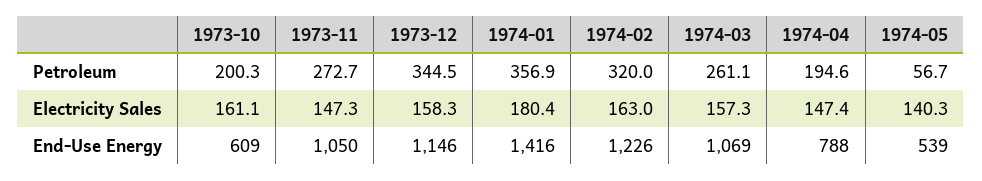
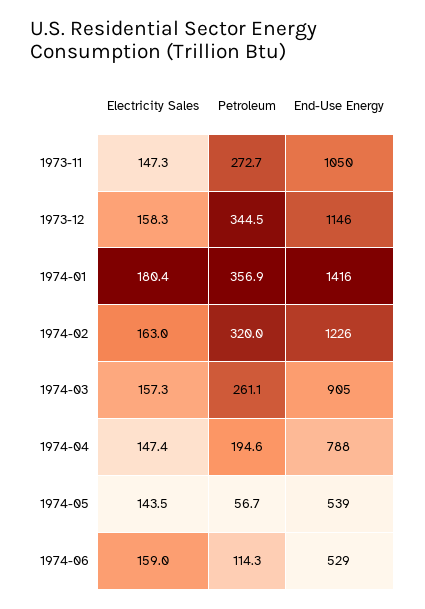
1973-10, Petroleum: 200.3 -> none
1973-10, Electricity Sales: 161.1 -> none
1974-05, Electricity Sales: 140.3 -> 143.5
1973-10, End-Use Energy: 609 -> none
1974-03, End-Use Energy: 1069 -> 905
1974-06, Electricity Sales: none -> 159
1974-06, Petroleum: none -> 114.3
1974-06, End-Use Energy: none -> 529

